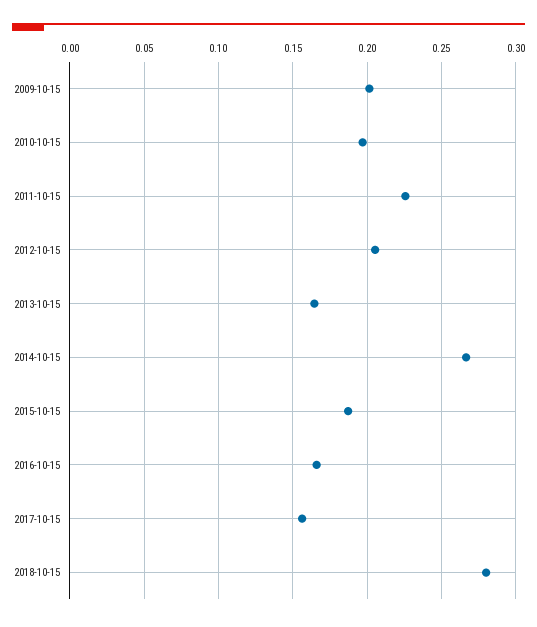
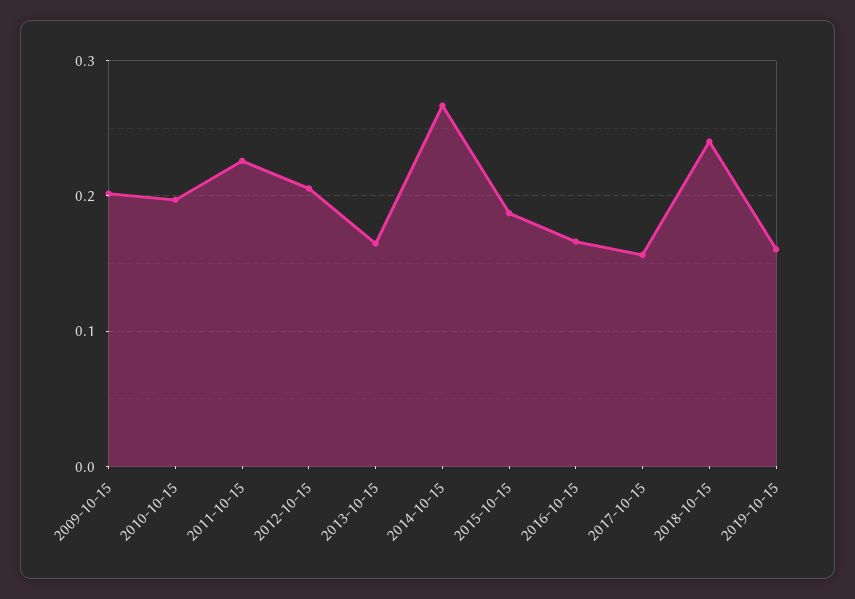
2018-10-15: 0.28 -> 0.24
2019-10-15: none -> 0.16

